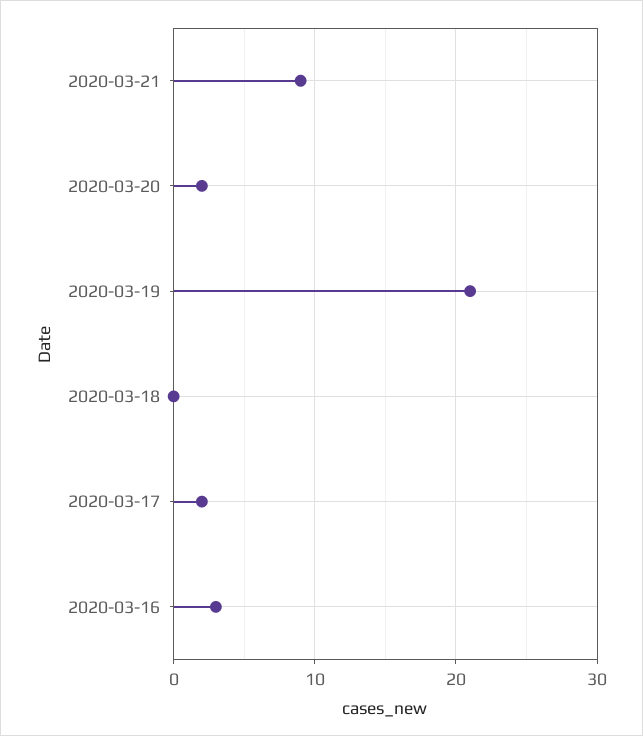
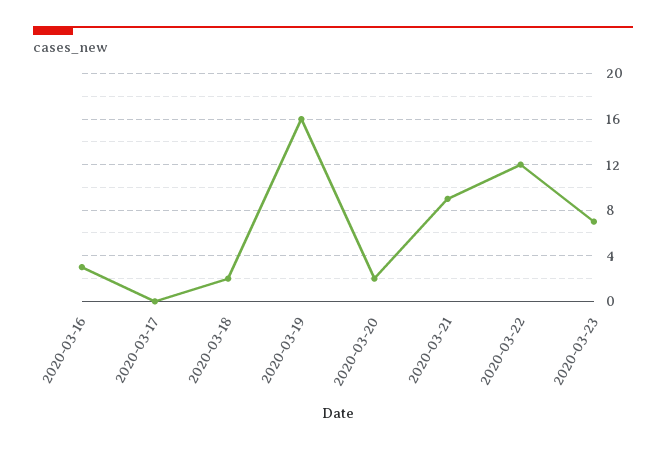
2020-03-19: 21 -> 16
2020-03-18: 0 -> 2
2020-03-17: 2 -> 0
2020-03-22: none -> 12
2020-03-23: none -> 7

